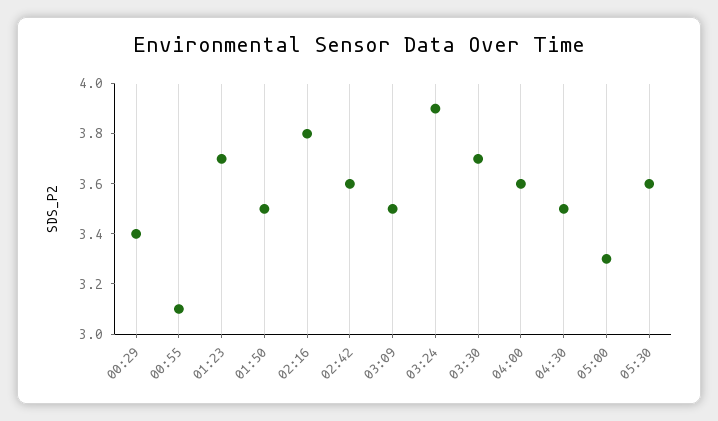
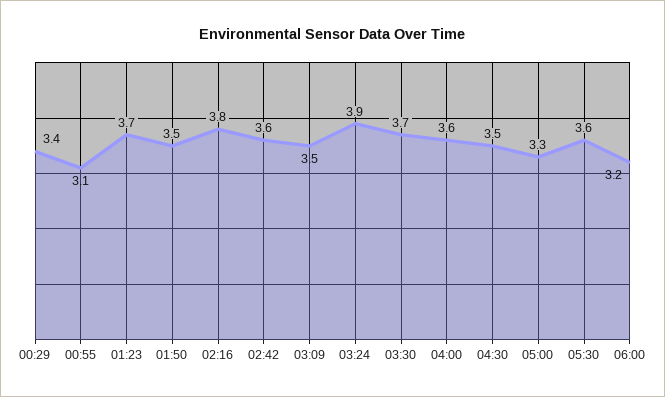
06:00: none -> 3.2

